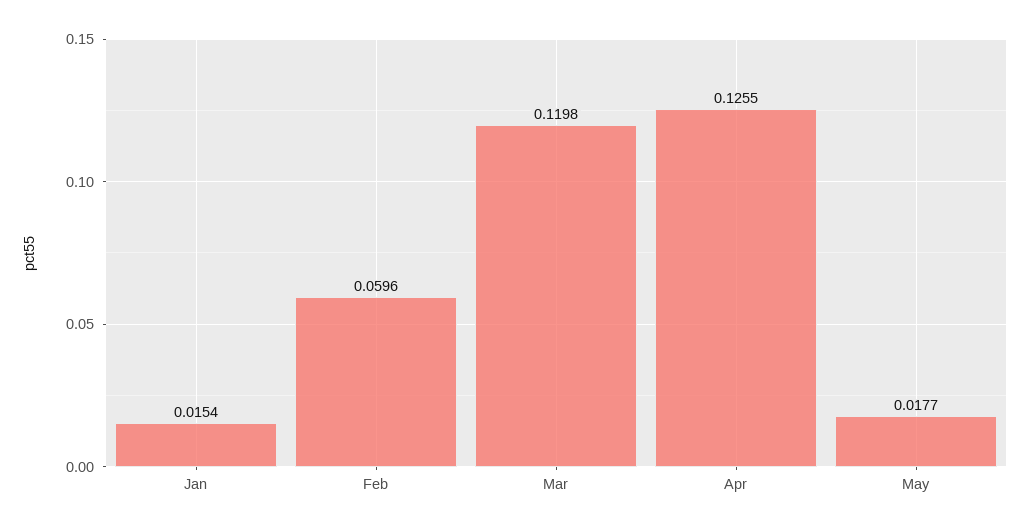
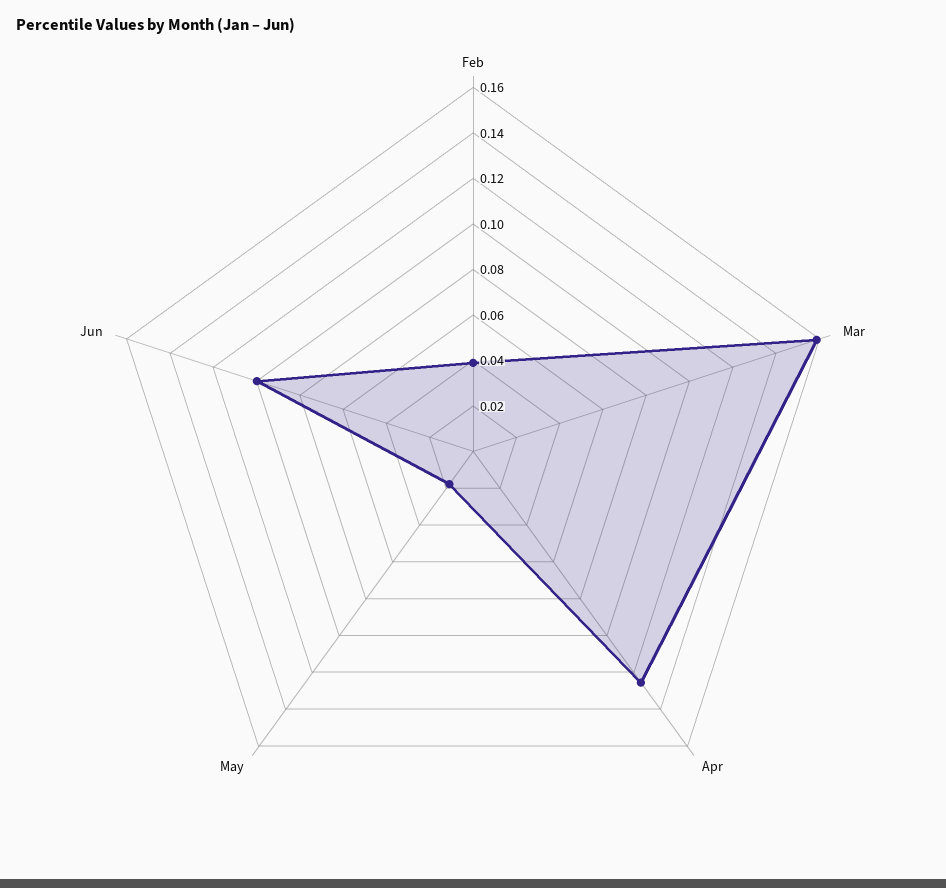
Jan: 0.0154 -> none
Feb: 0.0596 -> 0.04
Mar: 0.1198 -> 0.16
Jun: none -> 0.1

